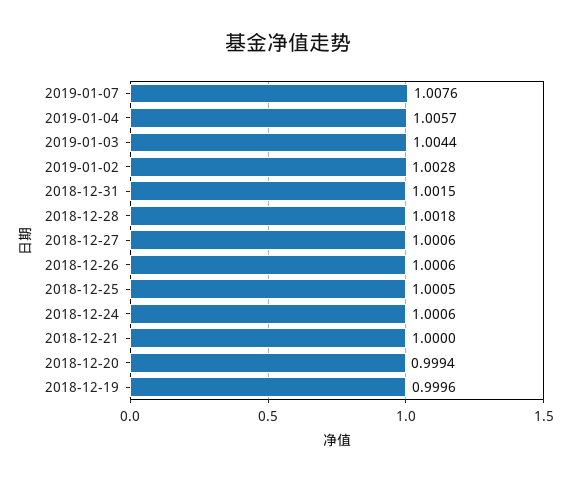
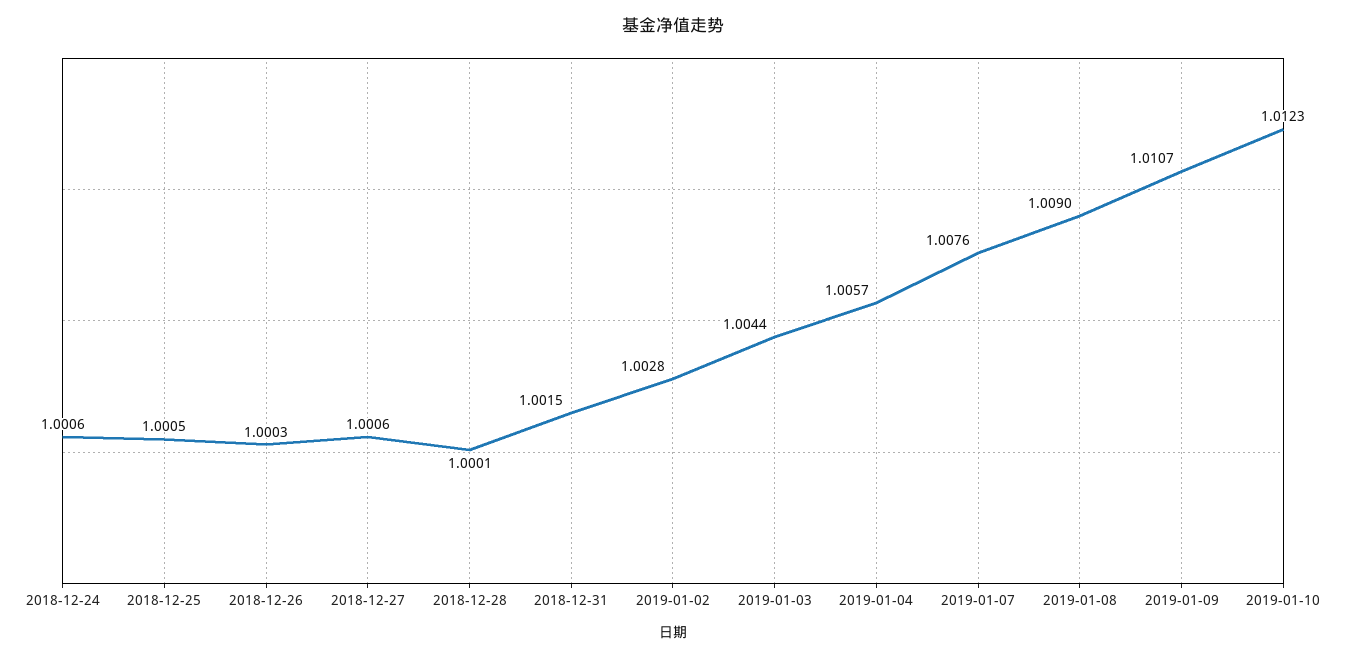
2018-12-28: 1.0018 -> 1.0001
2018-12-26: 1.0006 -> 1.0003
2018-12-21: 1 -> none
2018-12-20: 0.9994 -> none
2018-12-19: 0.9996 -> none
2019-01-08: none -> 1.009
2019-01-09: none -> 1.0107
2019-01-10: none -> 1.0123

